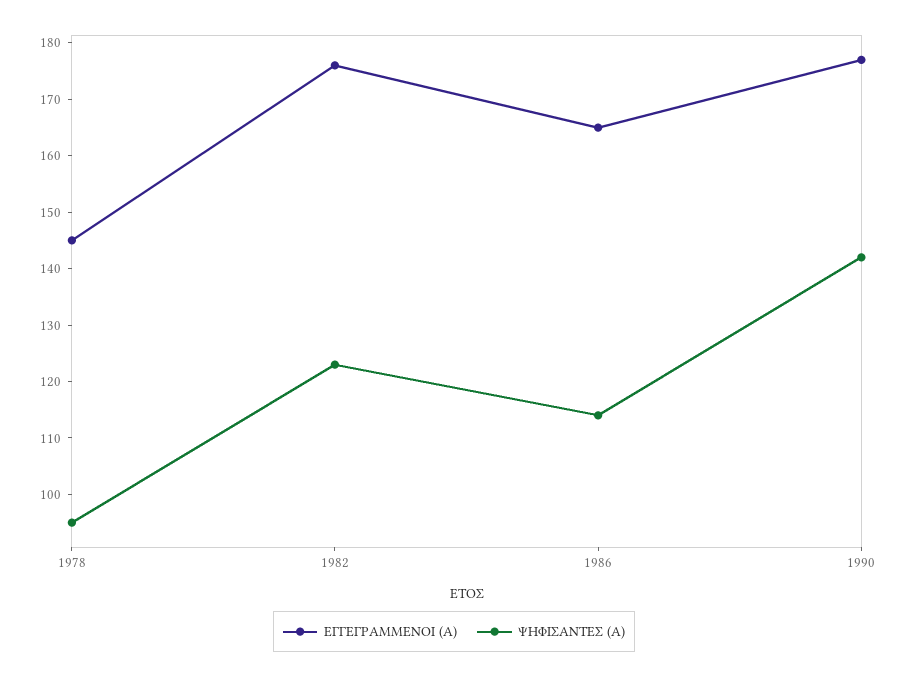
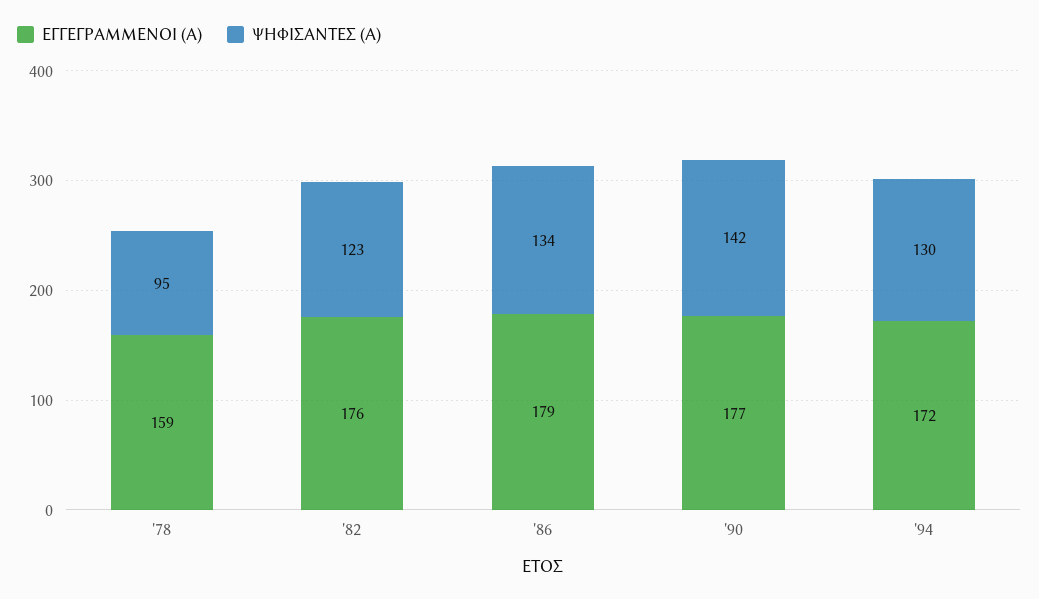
ΕΓΓΕΓΡΑΜΜΕΝΟΙ (Α), 1978: 145 -> 159
ΕΓΓΕΓΡΑΜΜΕΝΟΙ (Α), 1986: 165 -> 179
ΨΗΦΙΣΑΝΤΕΣ (Α), 1986: 115 -> 134
ΕΓΓΕΓΡΑΜΜΕΝΟΙ (Α), '94: none -> 172
ΨΗΦΙΣΑΝΤΕΣ (Α), '94: none -> 130

